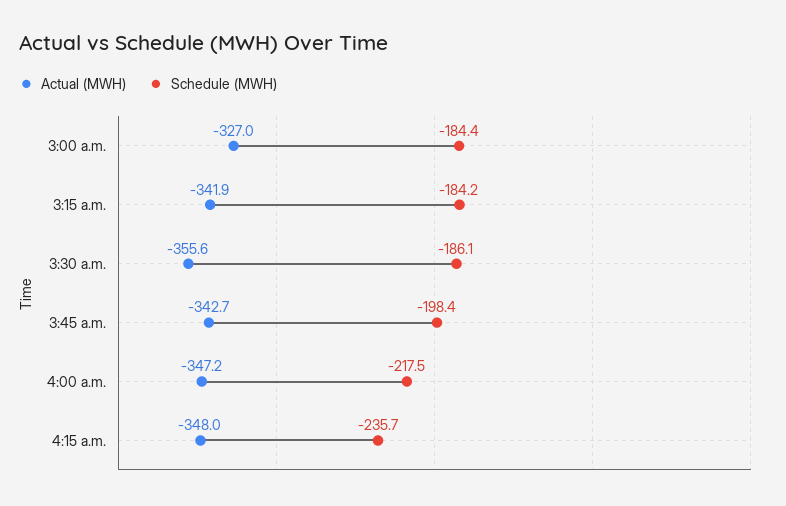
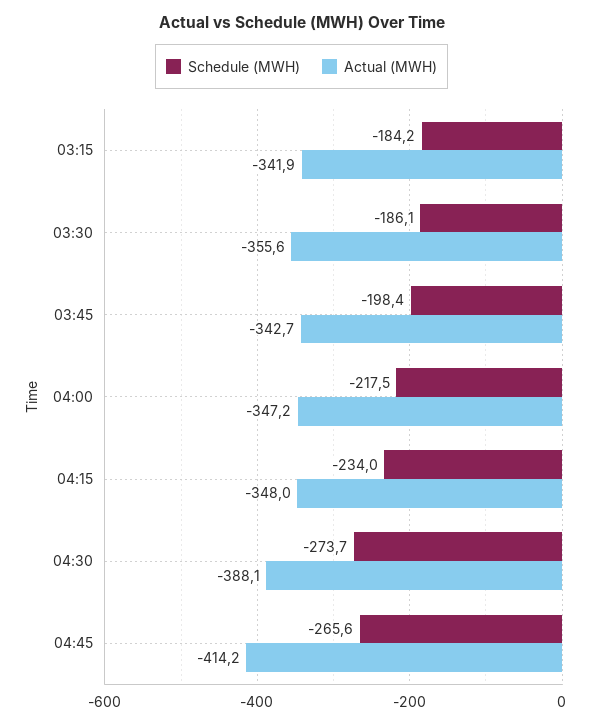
Actual (MWH), 3:00 a.m.: -327 -> none
Schedule (MWH), 3:00 a.m.: -184.4 -> none
Schedule (MWH), 4:15 a.m.: -235.7 -> -234
Schedule (MWH), 04:30: none -> -273.7
Actual (MWH), 04:30: none -> -388.1
Schedule (MWH), 04:45: none -> -265.6
Actual (MWH), 04:45: none -> -414.2

